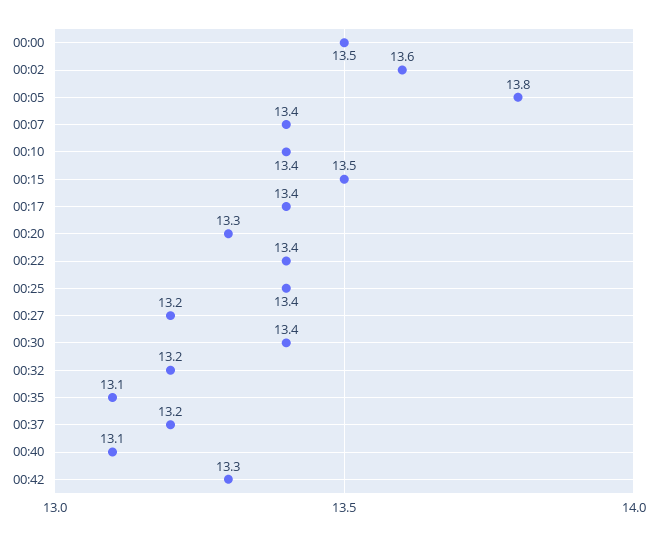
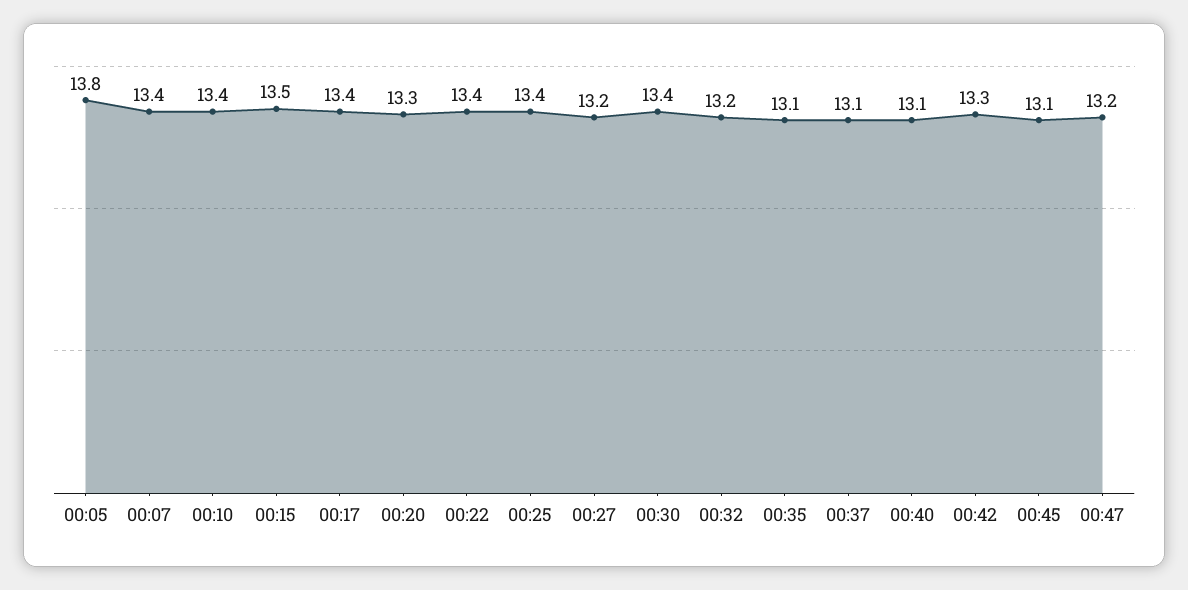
00:00: 13.5 -> none
00:02: 13.6 -> none
00:37: 13.2 -> 13.1
00:45: none -> 13.1
00:47: none -> 13.2

